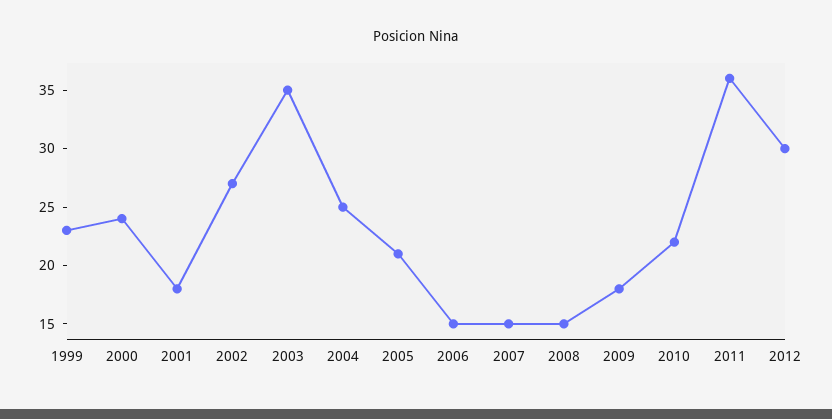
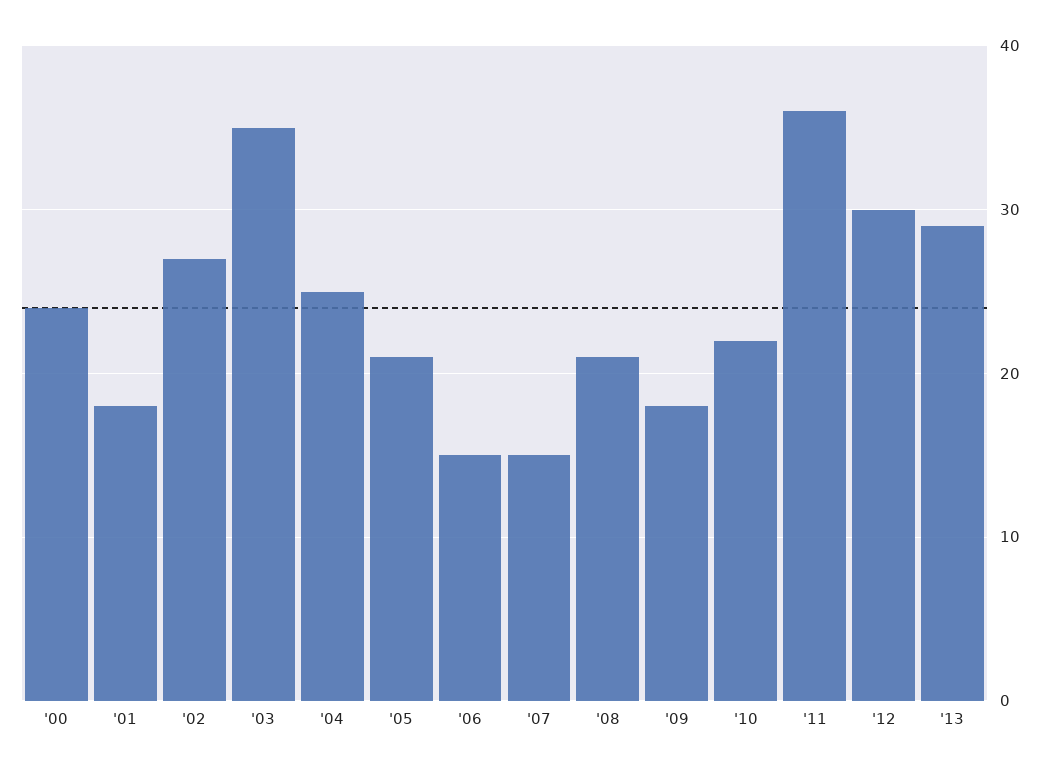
1999: 23 -> none
2008: 15 -> 21
'13: none -> 29

